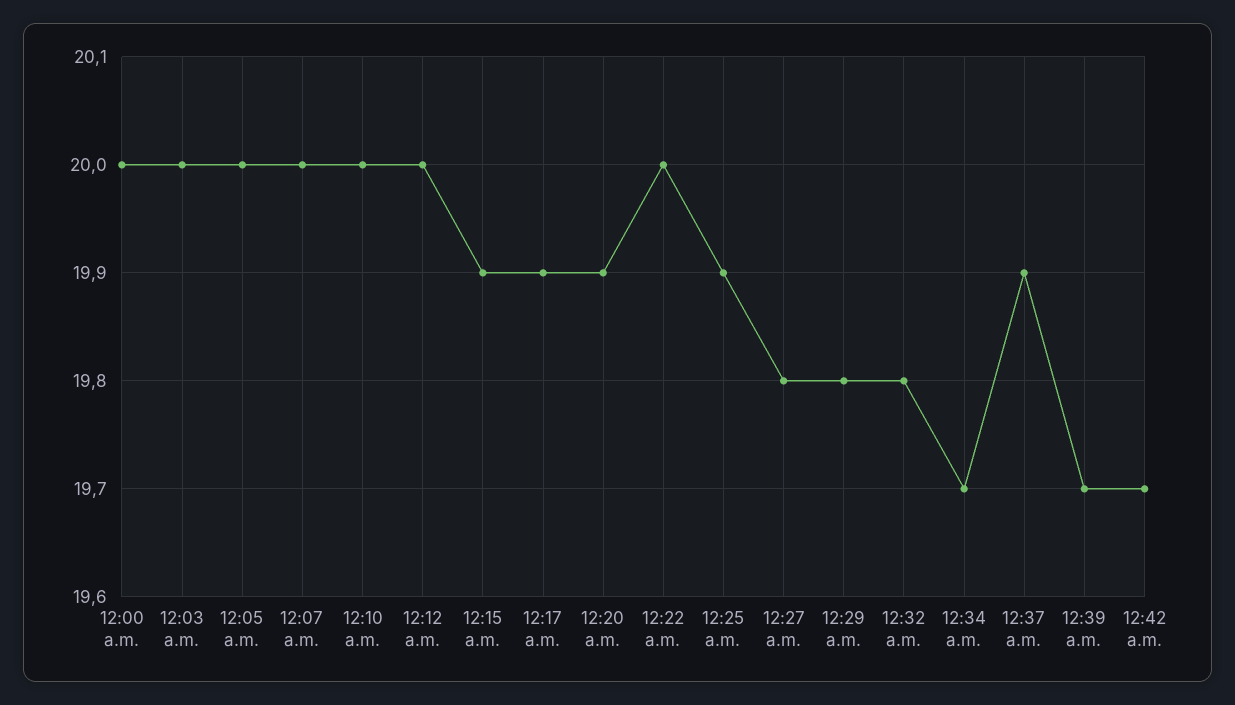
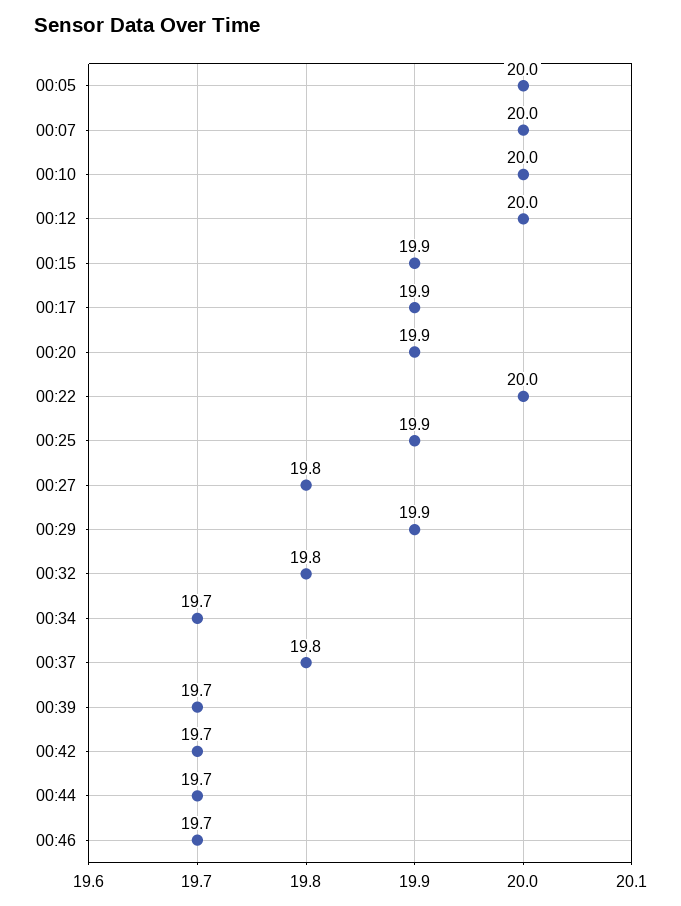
12:00 a.m.: 20 -> none
12:03 a.m.: 20 -> none
12:29 a.m.: 19.8 -> 19.9
12:37 a.m.: 19.9 -> 19.8
00:44: none -> 19.7
00:46: none -> 19.7

